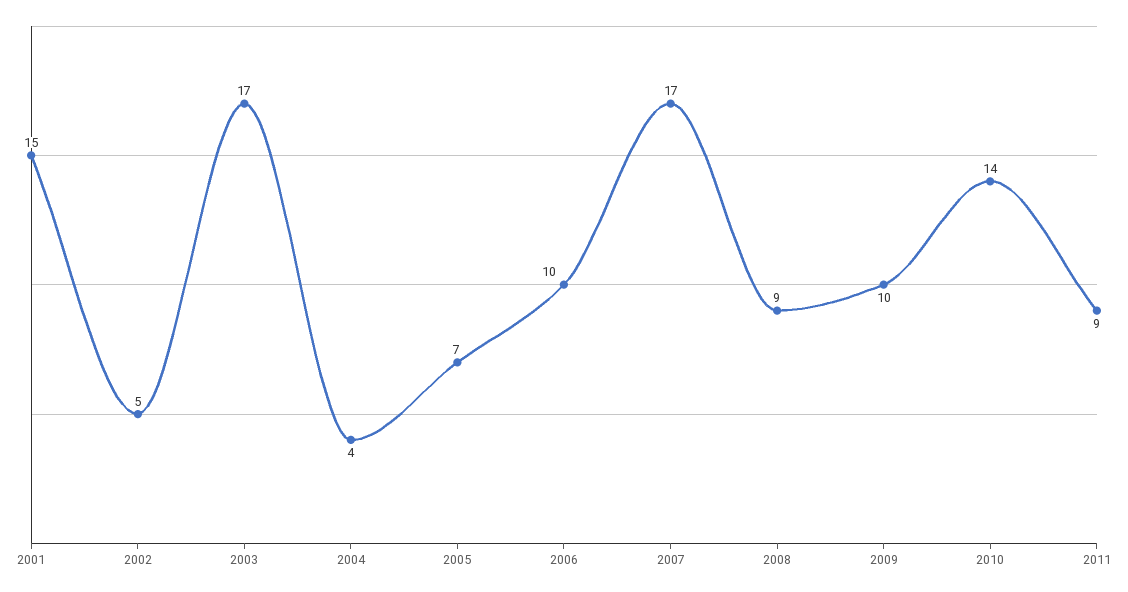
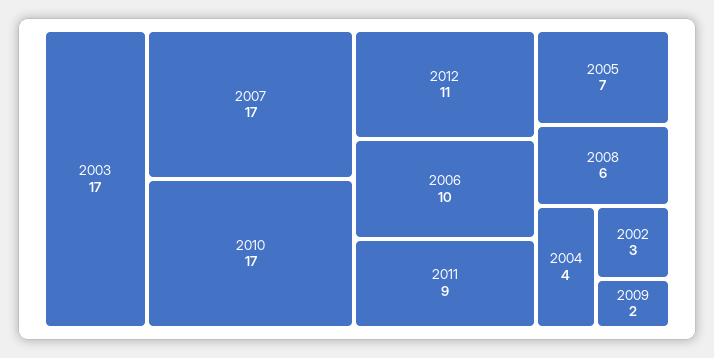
2001: 15 -> none
2002: 5 -> 3
2008: 9 -> 6
2009: 10 -> 2
2010: 14 -> 17
2012: none -> 11

